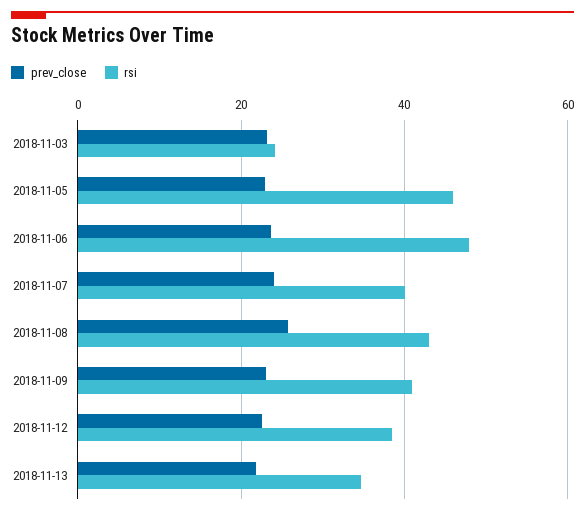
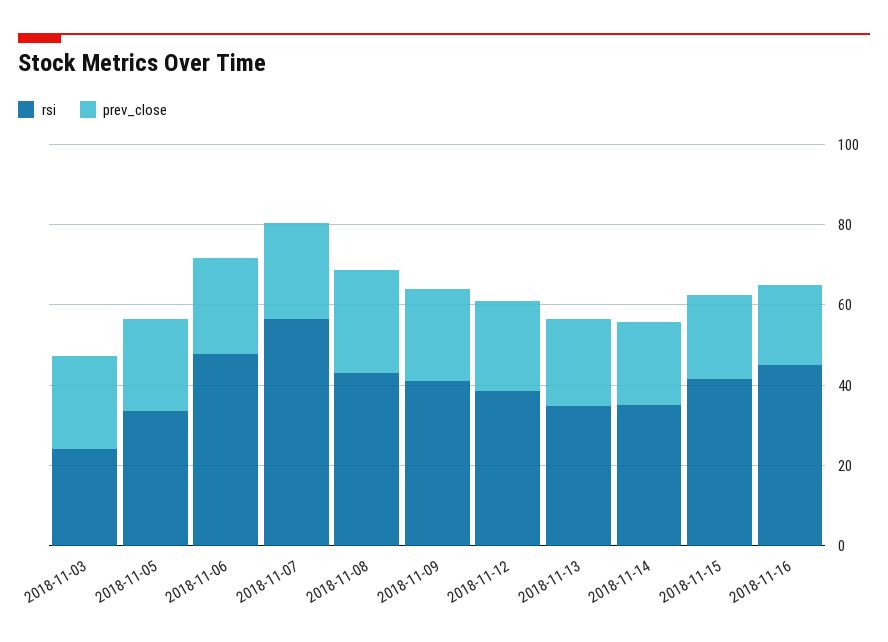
rsi, 2018-11-05: 46 -> 35
rsi, 2018-11-07: 40 -> 55
rsi, 2018-11-14: none -> 35
prev_close, 2018-11-14: none -> 20
rsi, 2018-11-15: none -> 40
prev_close, 2018-11-15: none -> 20
rsi, 2018-11-16: none -> 45
prev_close, 2018-11-16: none -> 20

